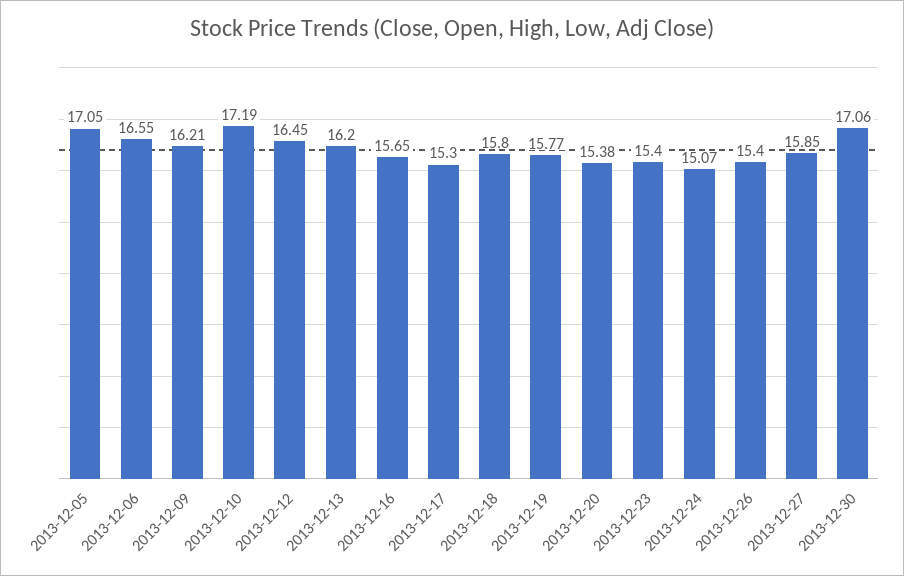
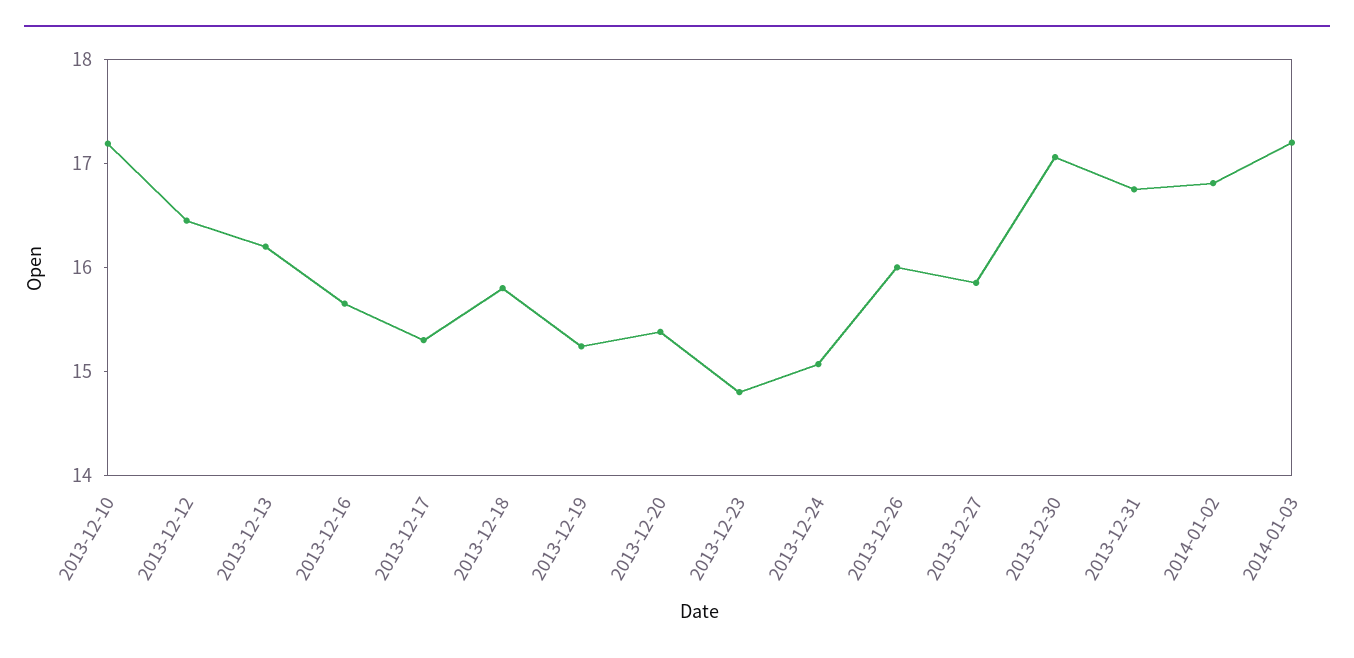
2013-12-05: 17.05 -> none
2013-12-06: 16.55 -> none
2013-12-09: 16.21 -> none
2013-12-19: 15.77 -> 15.2
2013-12-23: 15.4 -> 14.8
2013-12-26: 15.4 -> 16
2013-12-31: none -> 16.8
2014-01-02: none -> 16.8
2014-01-03: none -> 17.2

